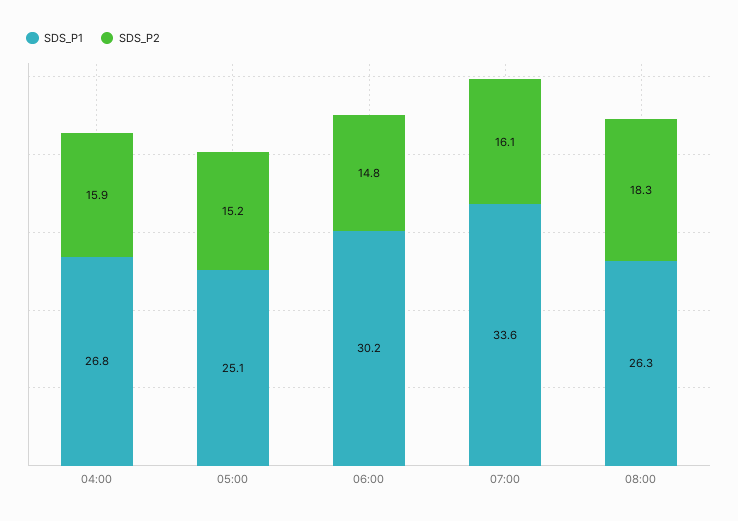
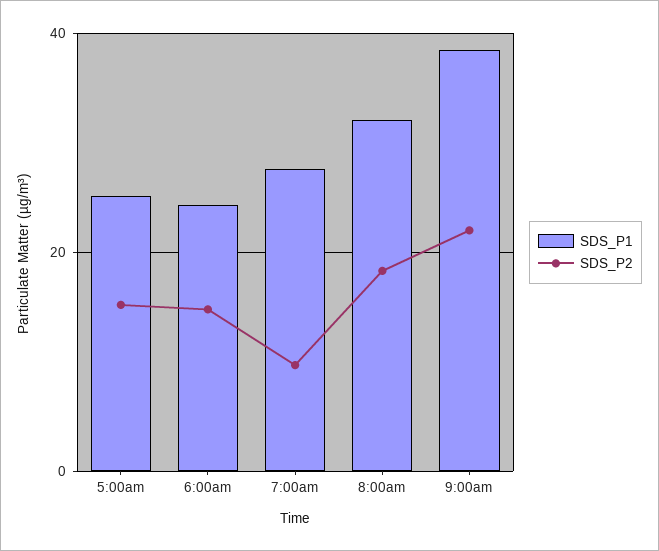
SDS_P1, 04:00: 26.8 -> none
SDS_P2, 04:00: 15.9 -> none
SDS_P1, 06:00: 30.2 -> 24
SDS_P1, 07:00: 33.6 -> 28
SDS_P2, 07:00: 16.1 -> 10
SDS_P1, 08:00: 26.3 -> 32
SDS_P1, 9:00am: none -> 38
SDS_P2, 9:00am: none -> 22

